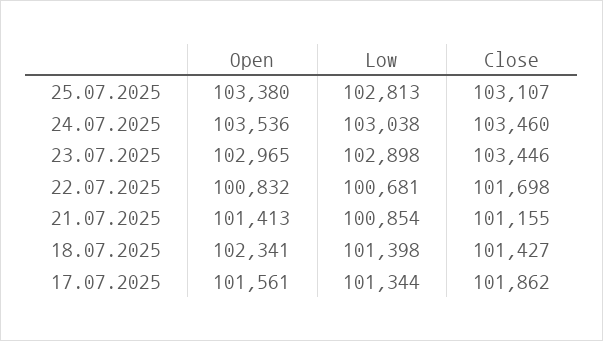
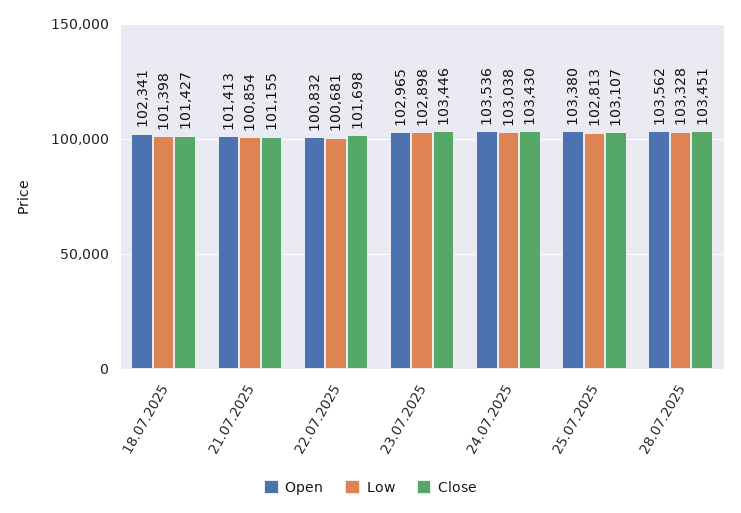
Close, 24.07.2025: 103460 -> 103430
Open, 17.07.2025: 101561 -> none
Low, 17.07.2025: 101344 -> none
Close, 17.07.2025: 101862 -> none
Open, 28.07.2025: none -> 103562
Low, 28.07.2025: none -> 103328
Close, 28.07.2025: none -> 103451

